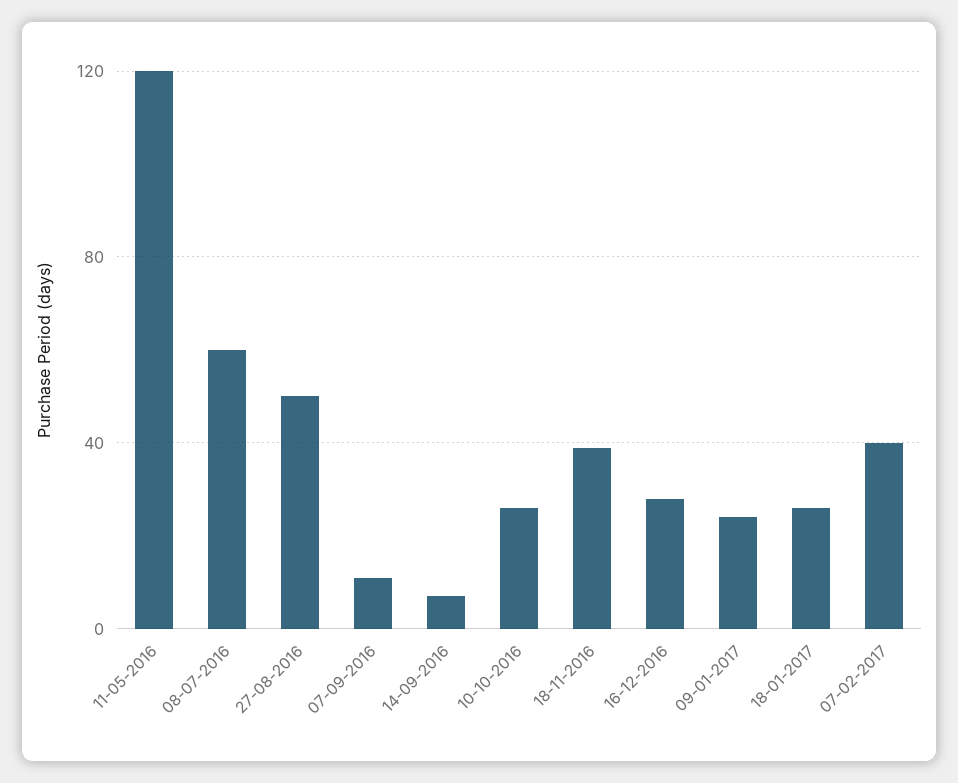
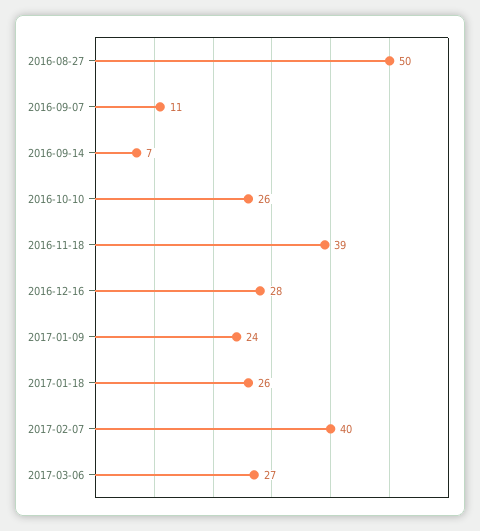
11-05-2016: 120 -> none
08-07-2016: 60 -> none
2017-03-06: none -> 27

